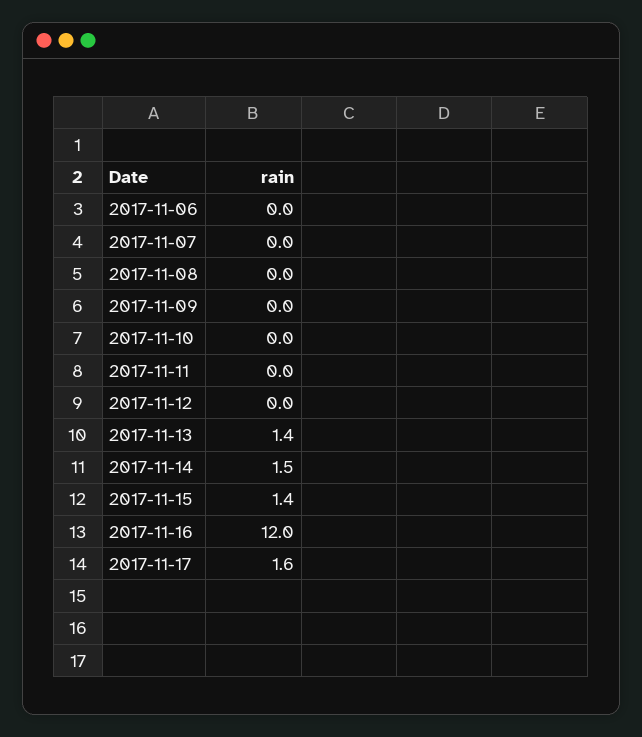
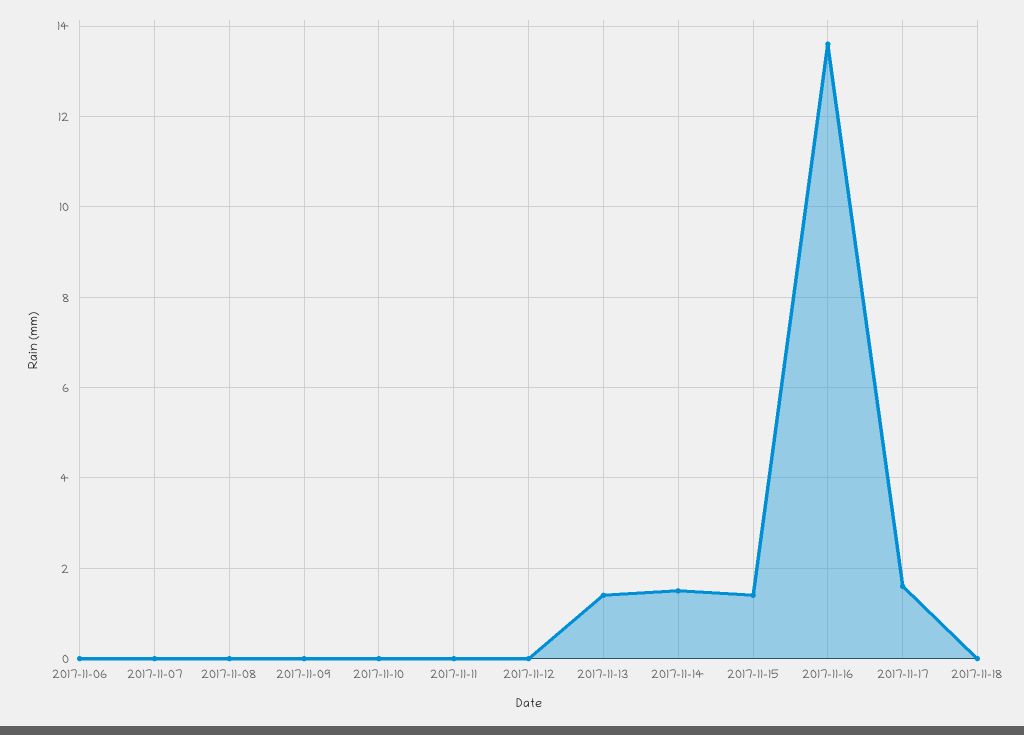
2017-11-16: 12 -> 13.5
2017-11-18: none -> 0

